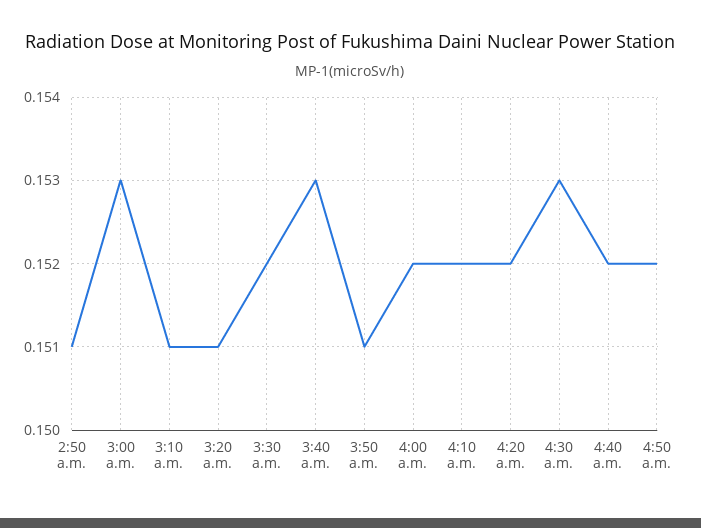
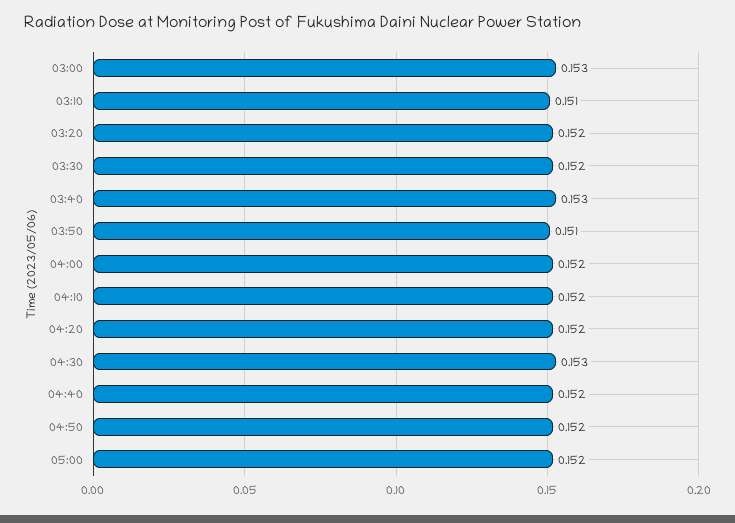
2:50 a.m.: 0.151 -> none
3:20 a.m.: 0.151 -> 0.152
05:00: none -> 0.152

